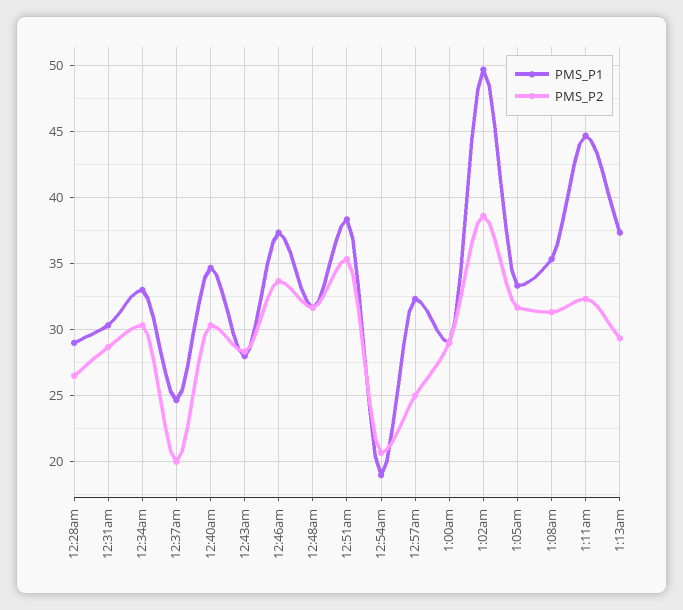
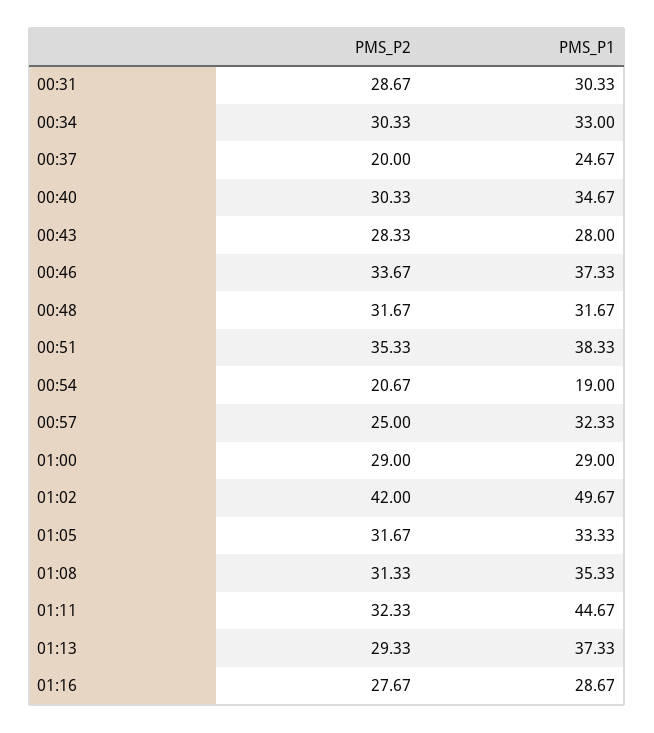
PMS_P1, 12:28am: 29 -> none
PMS_P2, 12:28am: 26.5 -> none
PMS_P2, 1:02am: 38.5 -> 42
PMS_P2, 01:16: none -> 27.67
PMS_P1, 01:16: none -> 28.67

